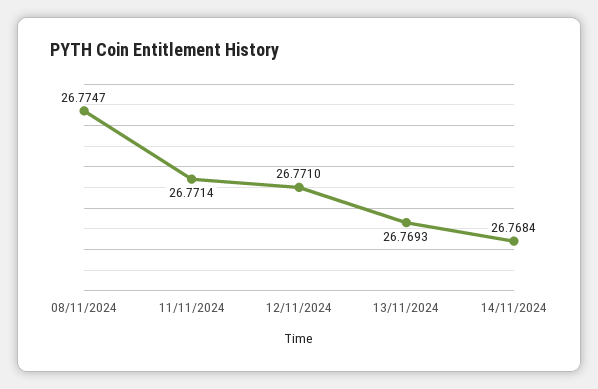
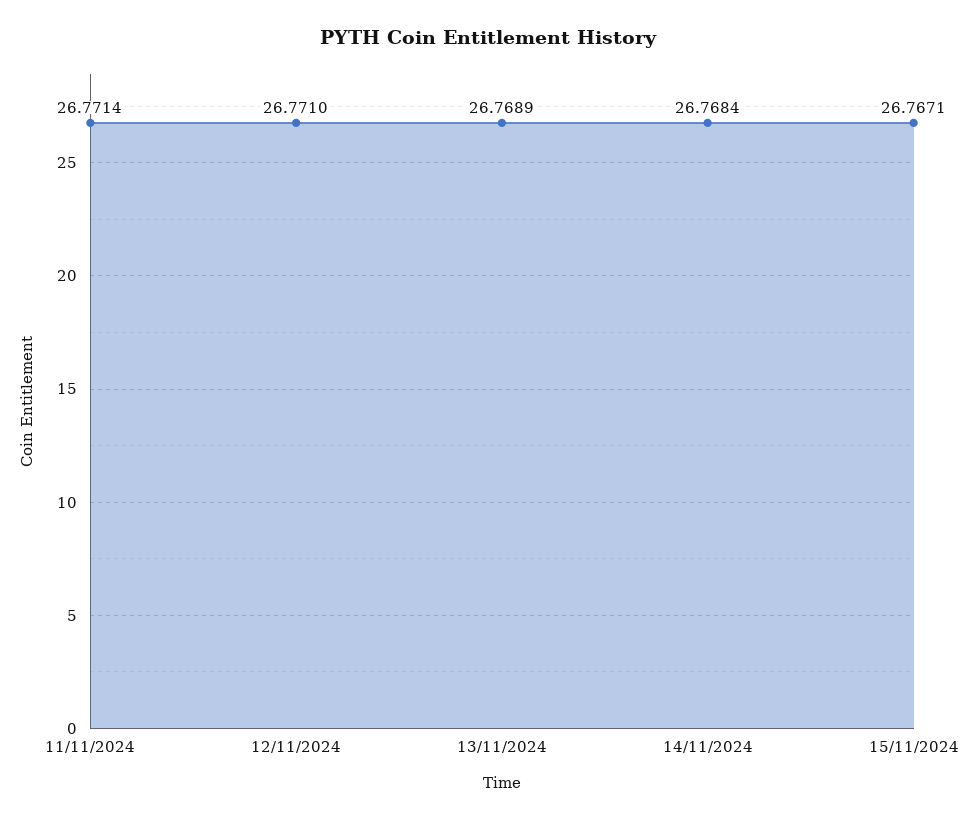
08/11/2024: 26.7747 -> none
13/11/2024: 26.7693 -> 26.7689
15/11/2024: none -> 26.7671

